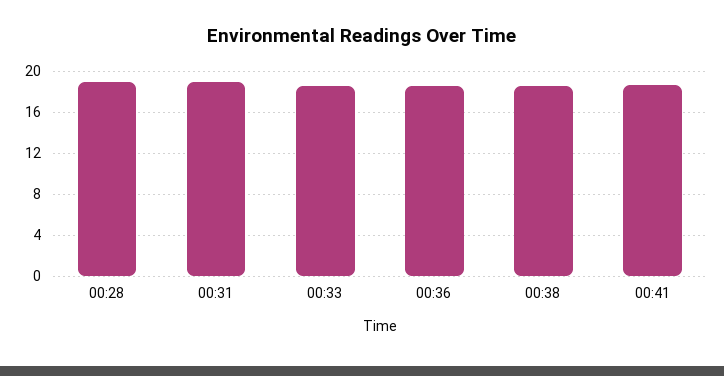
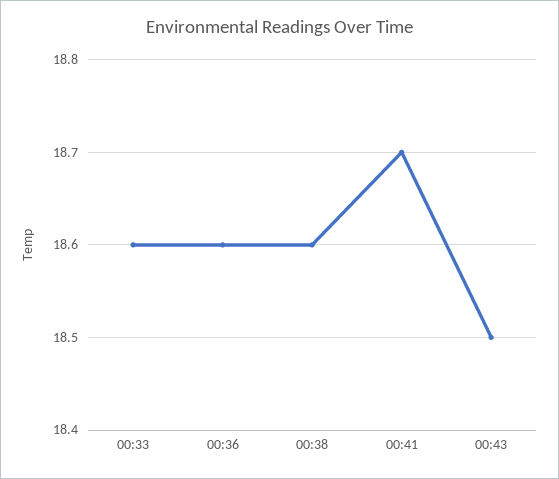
00:28: 19 -> none
00:31: 19 -> none
00:43: none -> 18.5

